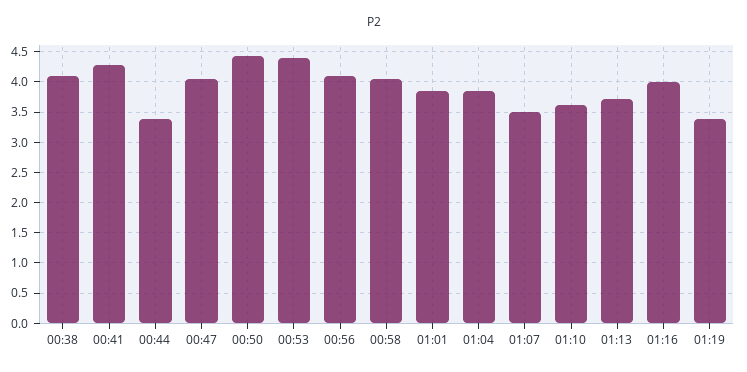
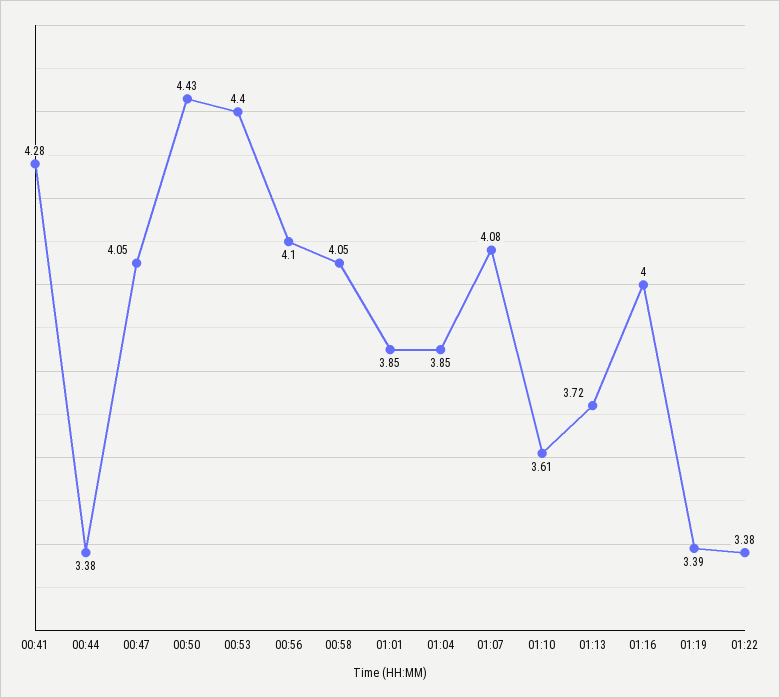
00:38: 4.1 -> none
01:07: 3.5 -> 4.08
01:22: none -> 3.38

